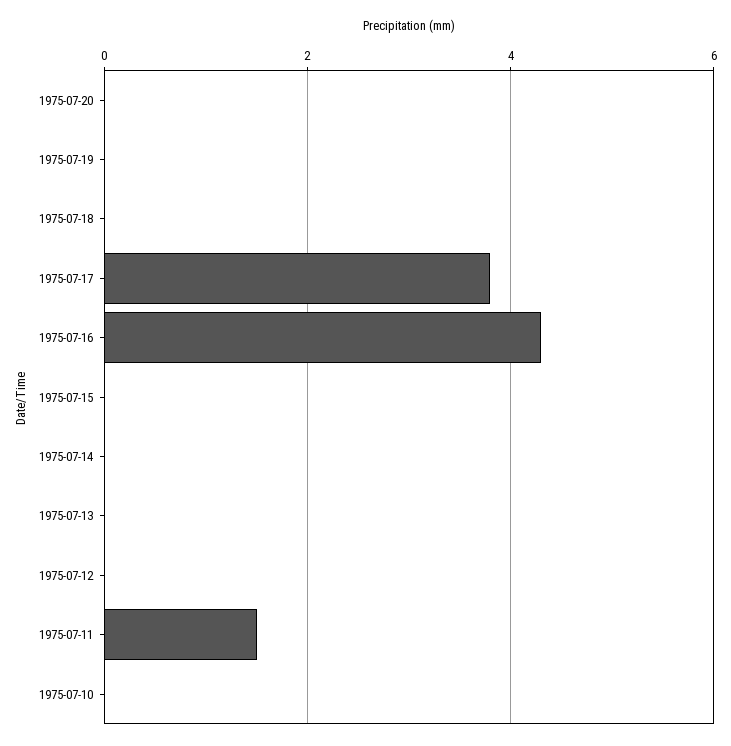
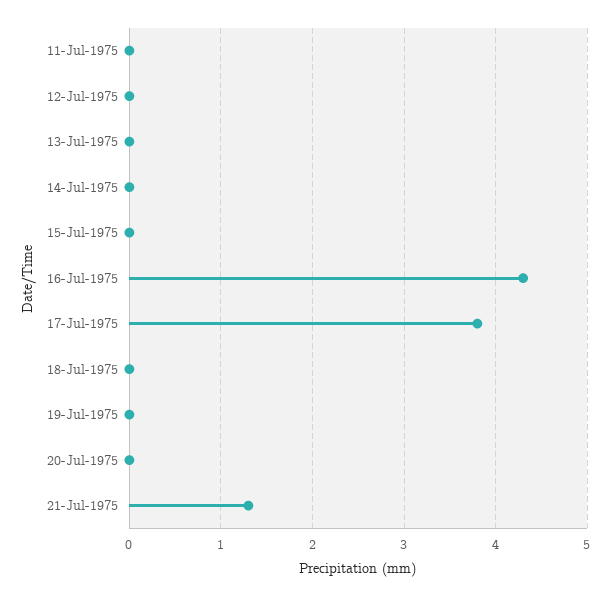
1975-07-11: 1.5 -> 0
1975-07-10: 0 -> none
21-Jul-1975: none -> 1.3

